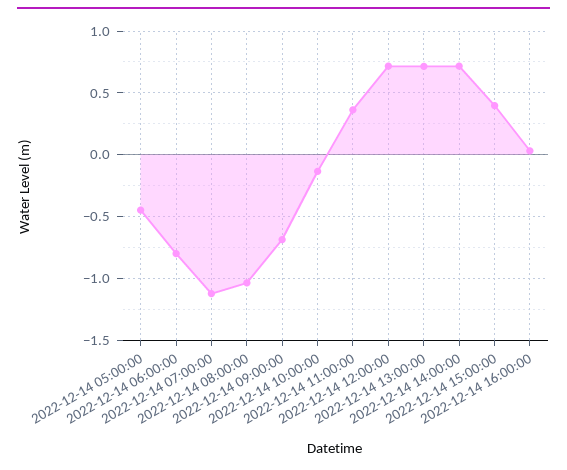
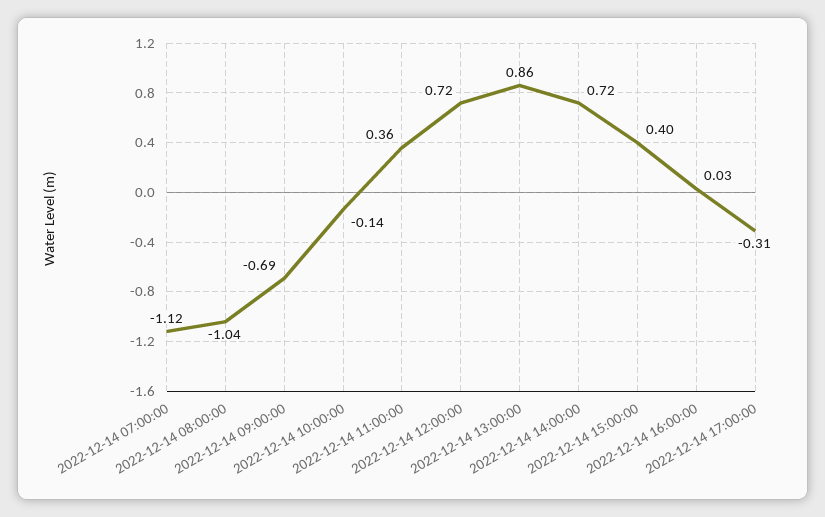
2022-12-14 05:00:00: -0.45 -> none
2022-12-14 06:00:00: -0.8 -> none
2022-12-14 13:00:00: 0.7 -> 0.86
2022-12-14 17:00:00: none -> -0.31

